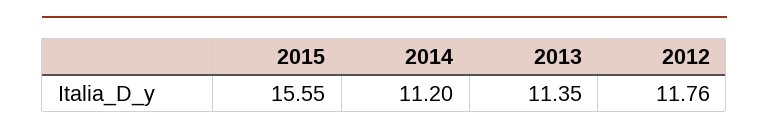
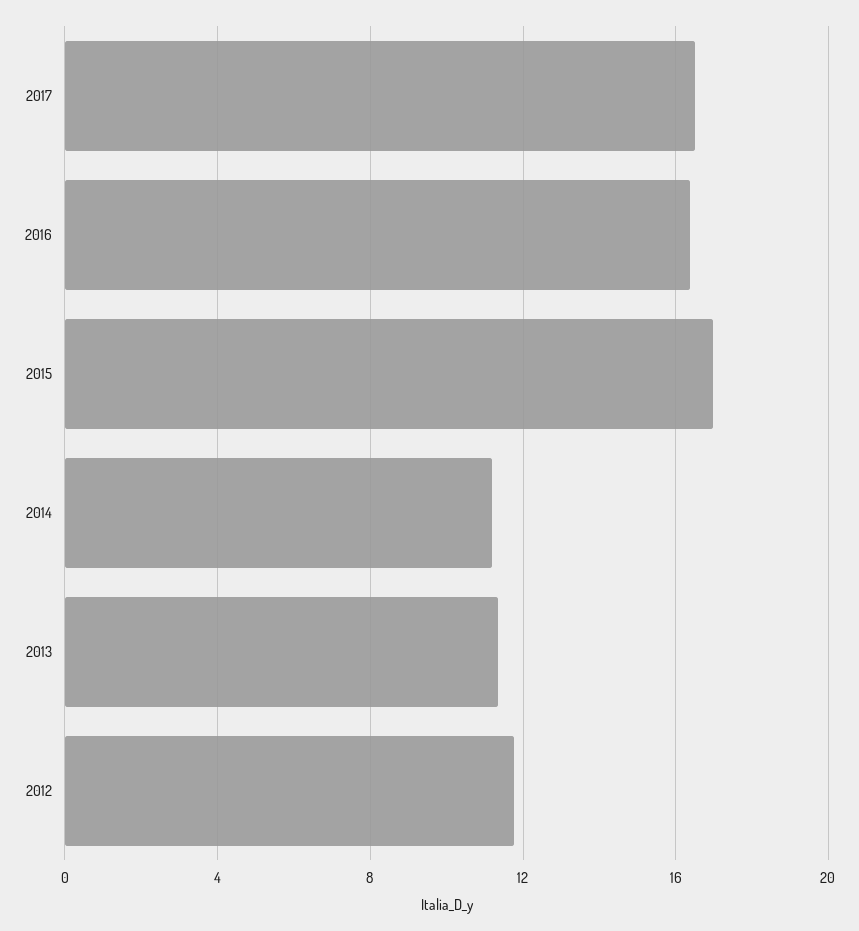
2015: 15.55 -> 17
2017: none -> 16.5
2016: none -> 16.5

